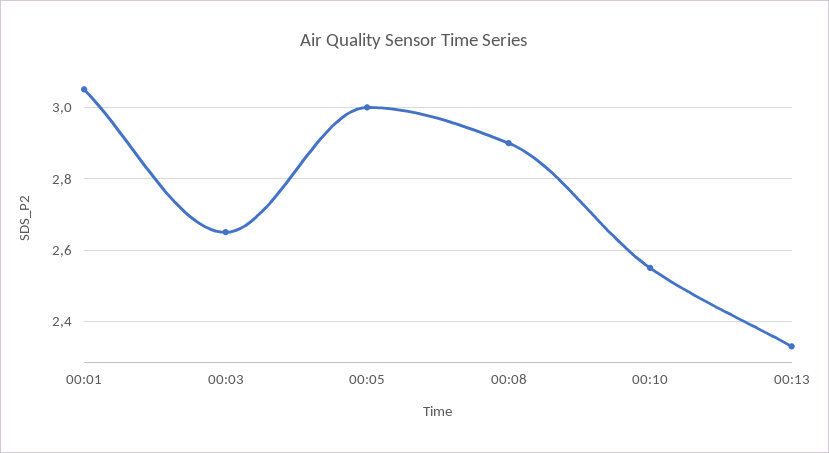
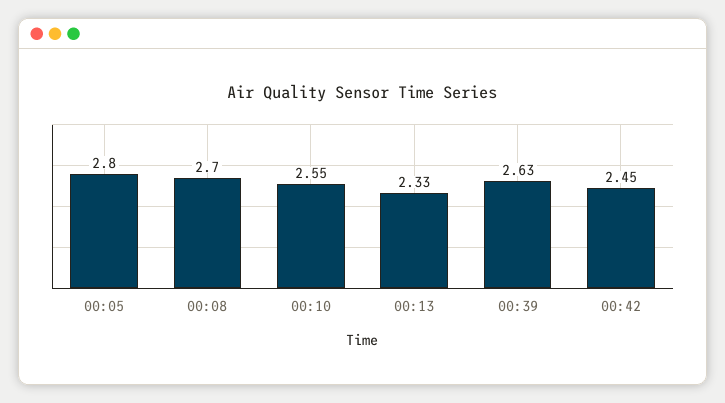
00:01: 3.05 -> none
00:03: 2.65 -> none
00:05: 3 -> 2.8
00:08: 2.9 -> 2.7
00:39: none -> 2.63
00:42: none -> 2.45

